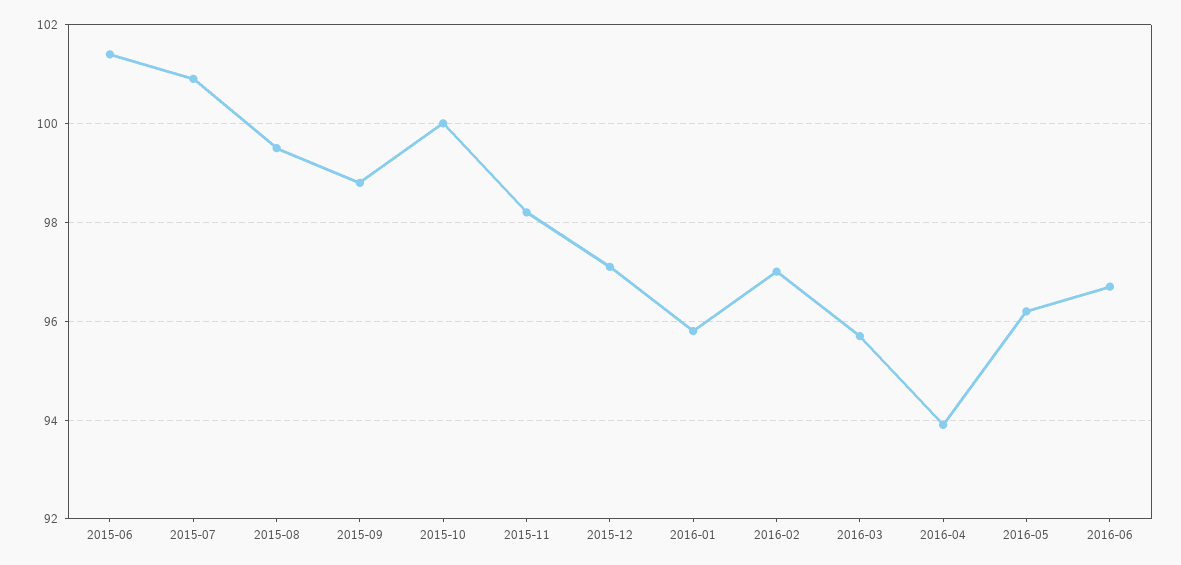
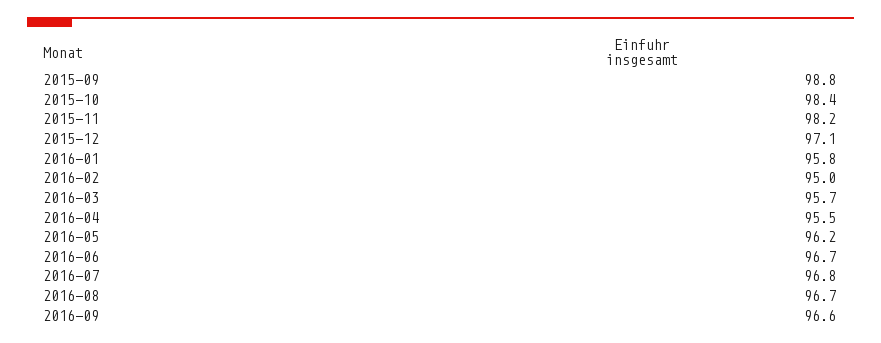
2015-06: 101.5 -> none
2015-07: 101 -> none
2015-08: 99.5 -> none
2015-10: 100 -> 98.4
2016-02: 97 -> 95
2016-04: 94 -> 95.5
2016-07: none -> 96.8
2016-08: none -> 96.7
2016-09: none -> 96.6

